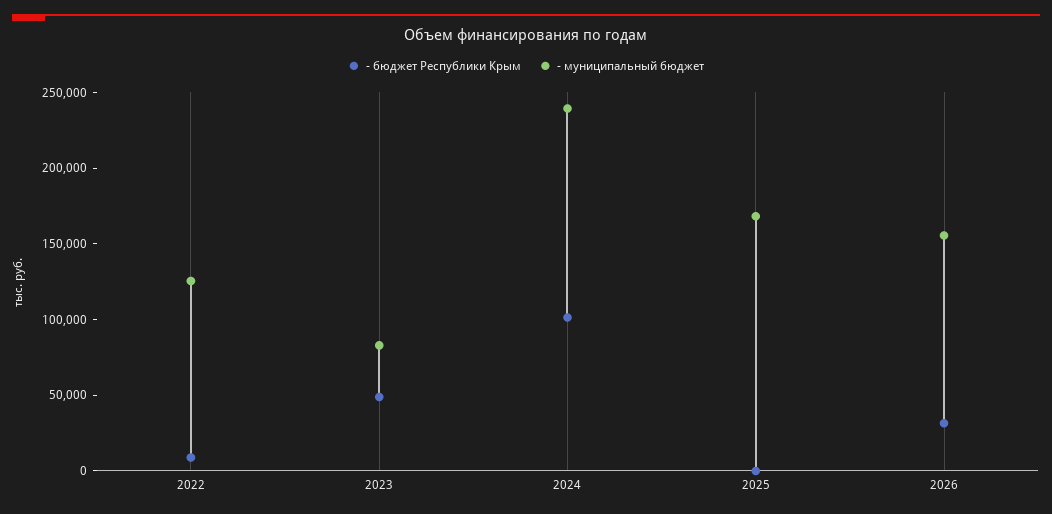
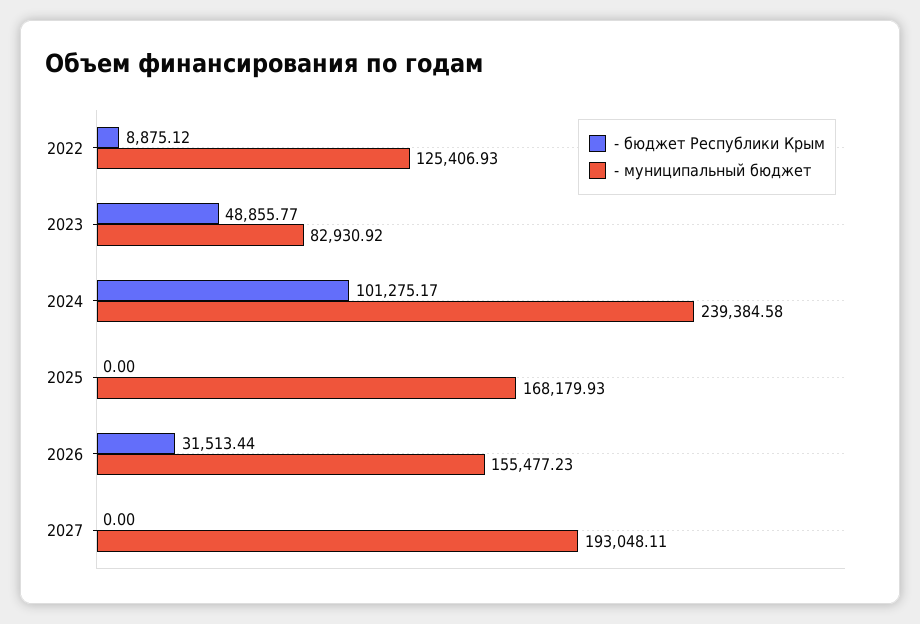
- бюджет Республики Крым, 2027: none -> 0
- муниципальный бюджет, 2027: none -> 193048.11

